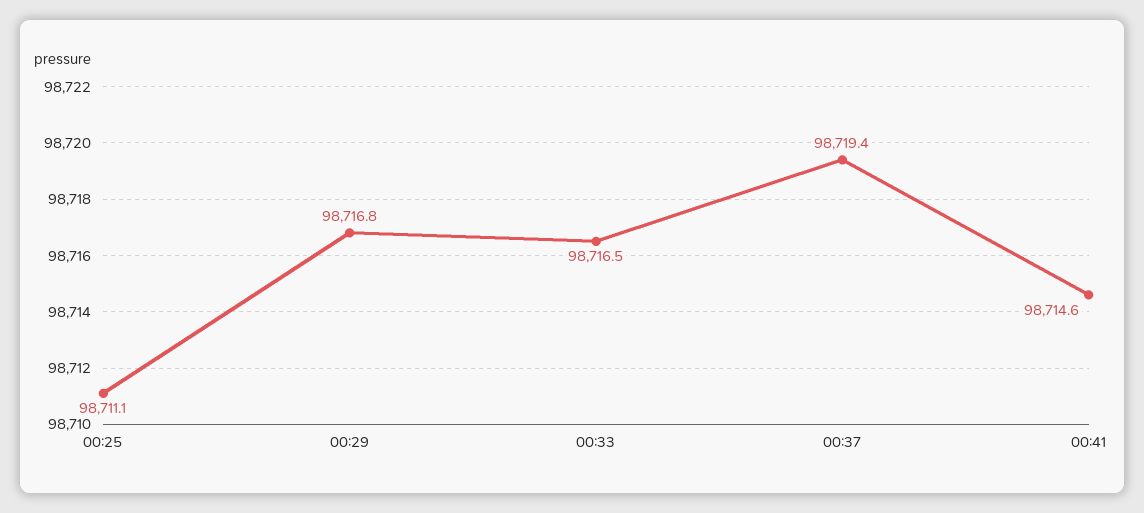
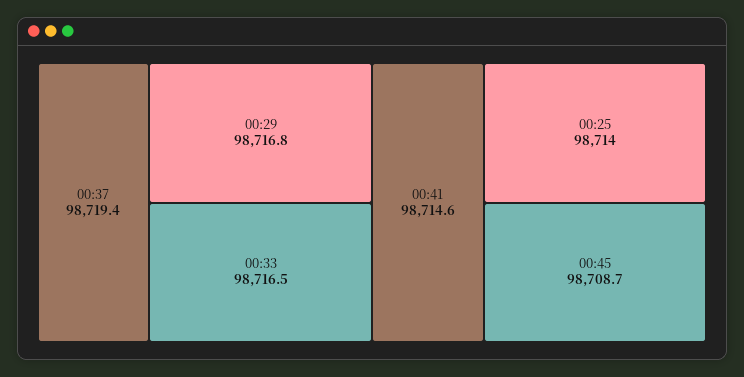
00:25: 98711.1 -> 98714
00:45: none -> 98708.7

